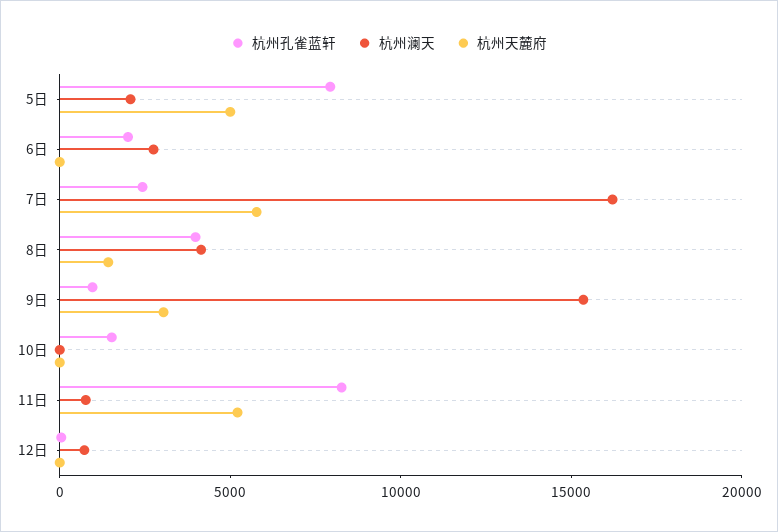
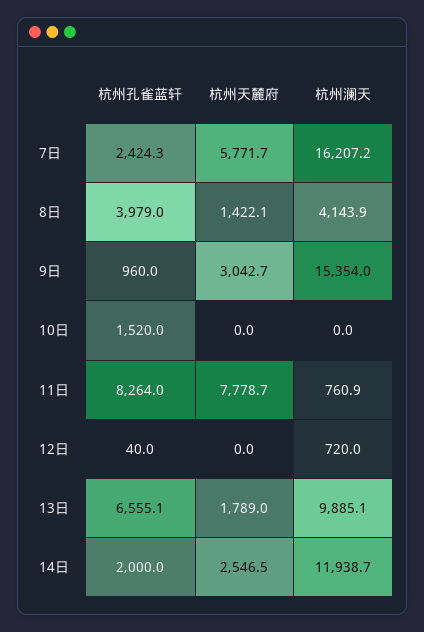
杭州孔雀蓝轩, 5日: 8000 -> none
杭州澜天, 5日: 2000 -> none
杭州天麓府, 5日: 5000 -> none
杭州孔雀蓝轩, 6日: 2000 -> none
杭州澜天, 6日: 3000 -> none
杭州天麓府, 6日: 0 -> none
杭州天麓府, 11日: 5000 -> 7778.7
杭州孔雀蓝轩, 13日: none -> 6555.1
杭州天麓府, 13日: none -> 1789
杭州澜天, 13日: none -> 9885.1
杭州孔雀蓝轩, 14日: none -> 2000
杭州天麓府, 14日: none -> 2546.5
杭州澜天, 14日: none -> 11938.7

